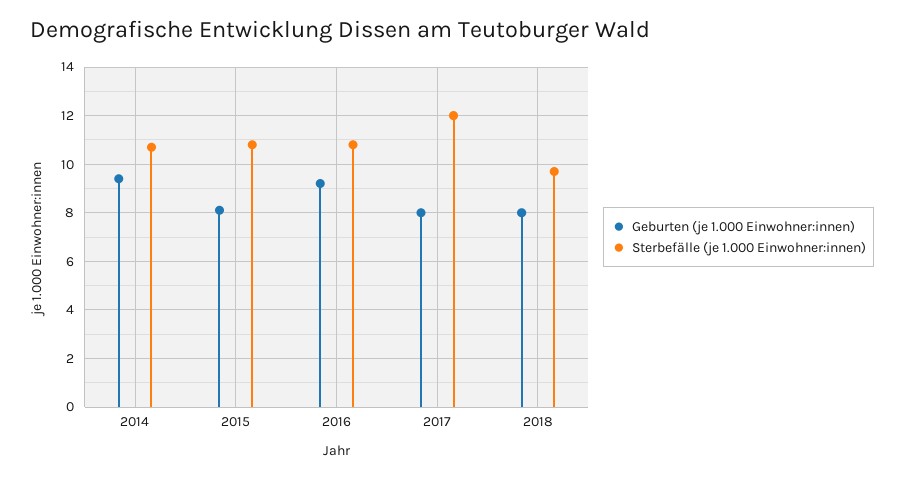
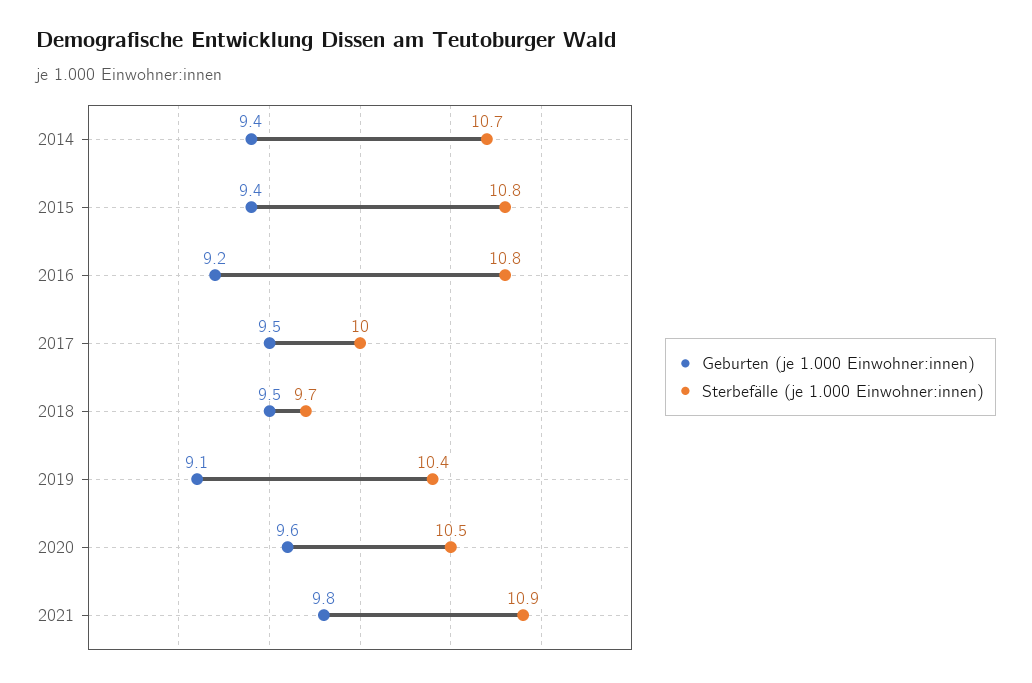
Geburten (je 1.000 Einwohner:innen), 2015: 8 -> 9.4
Geburten (je 1.000 Einwohner:innen), 2017: 8 -> 9.5
Sterbefälle (je 1.000 Einwohner:innen), 2017: 12 -> 10
Geburten (je 1.000 Einwohner:innen), 2018: 8 -> 9.5
Geburten (je 1.000 Einwohner:innen), 2019: none -> 9.1
Sterbefälle (je 1.000 Einwohner:innen), 2019: none -> 10.4
Geburten (je 1.000 Einwohner:innen), 2020: none -> 9.6
Sterbefälle (je 1.000 Einwohner:innen), 2020: none -> 10.5
Geburten (je 1.000 Einwohner:innen), 2021: none -> 9.8
Sterbefälle (je 1.000 Einwohner:innen), 2021: none -> 10.9

